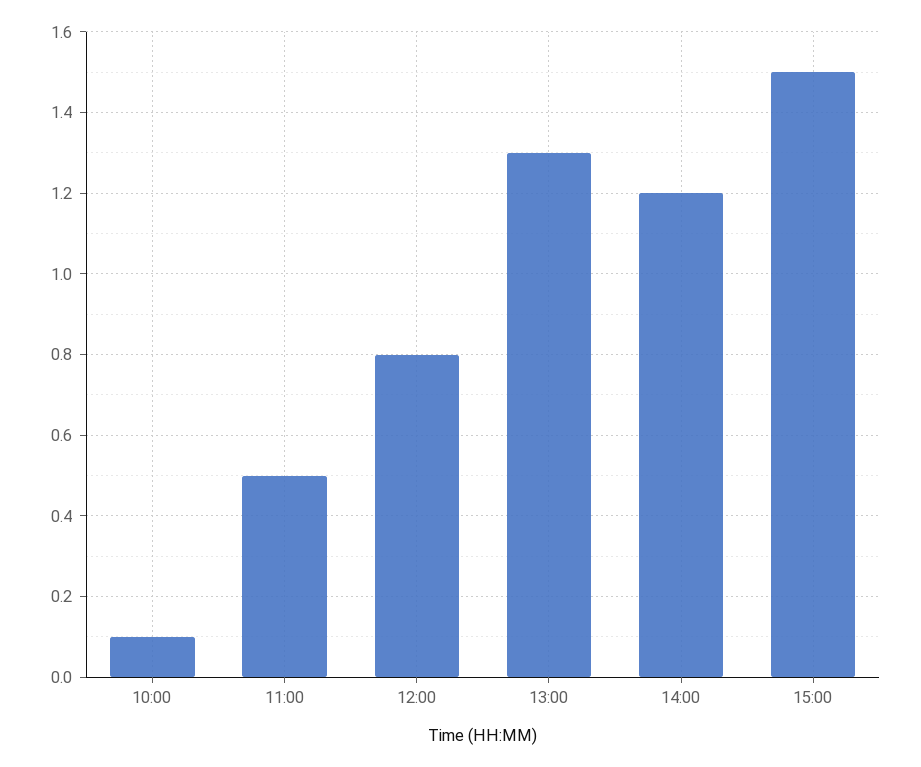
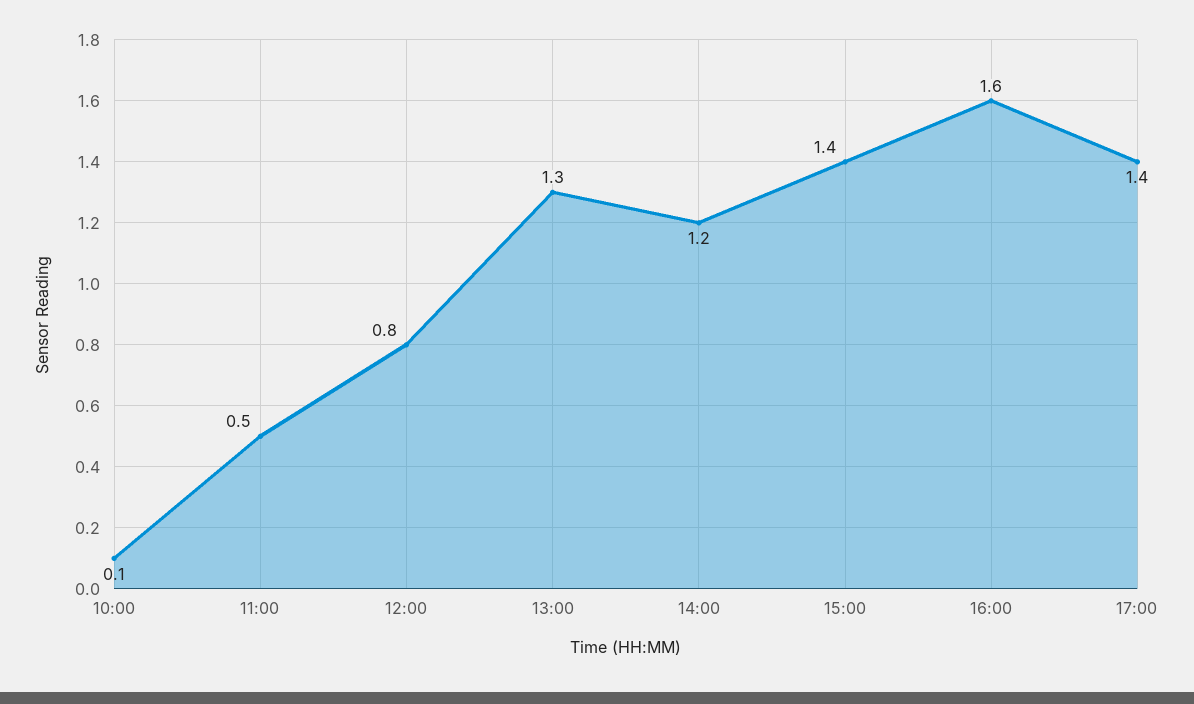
15:00: 1.5 -> 1.4
16:00: none -> 1.6
17:00: none -> 1.4

